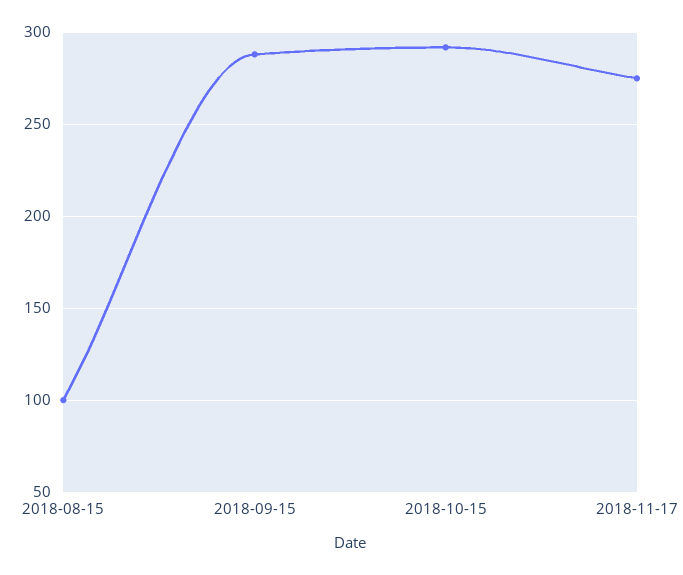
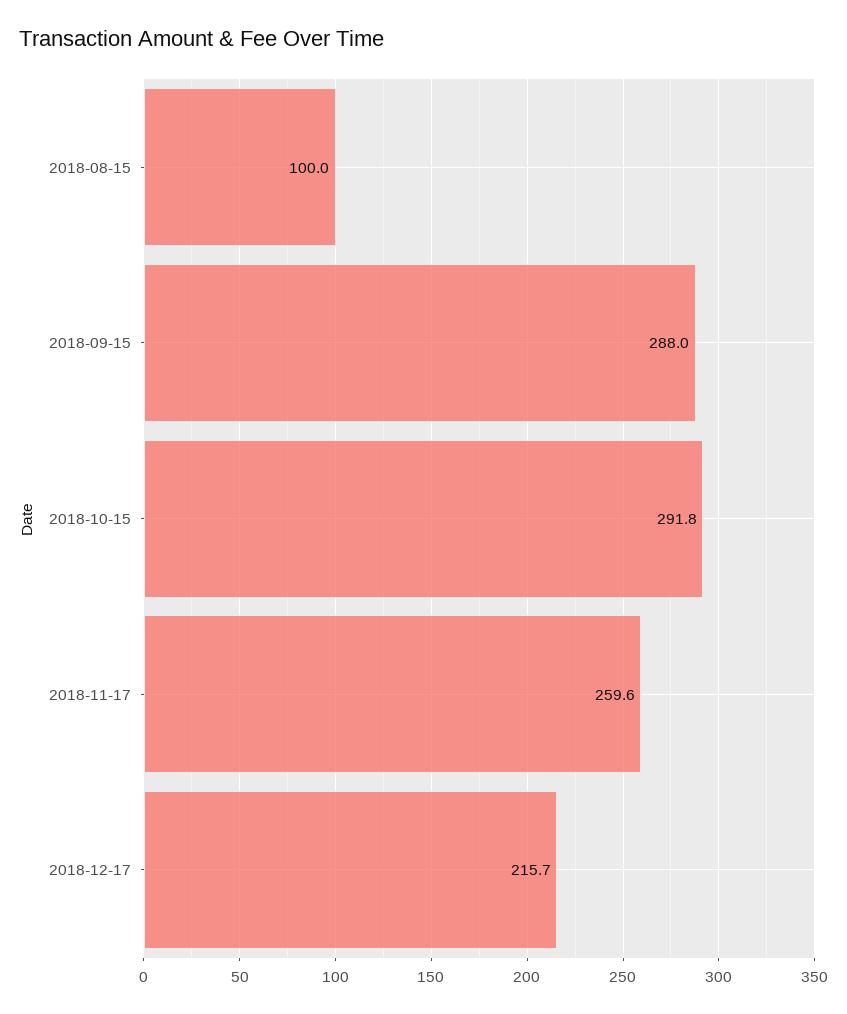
2018-11-17: 275 -> 259.6
2018-12-17: none -> 215.7

